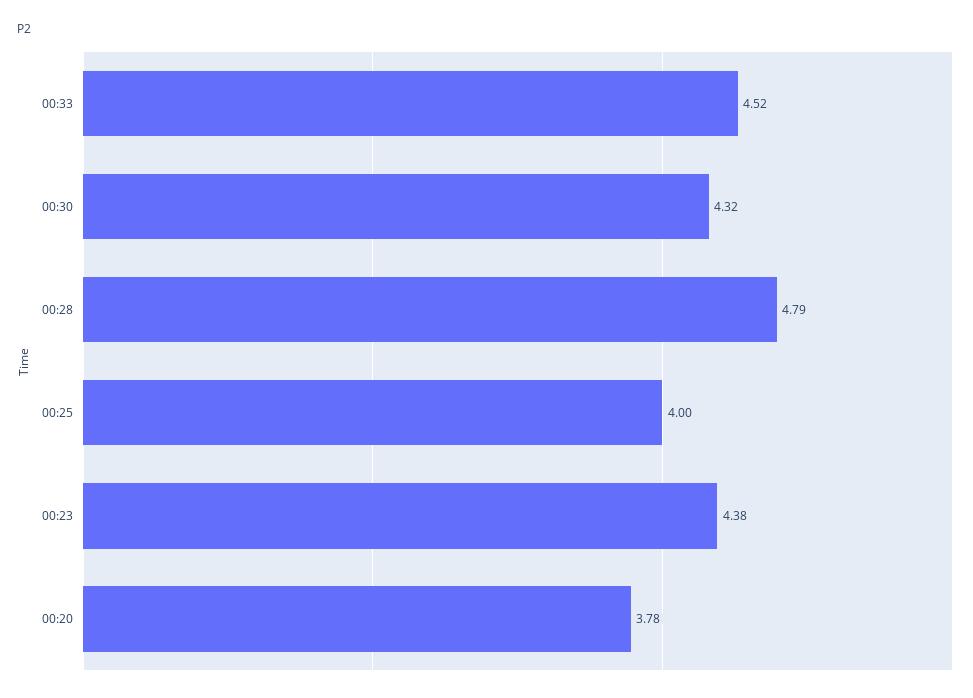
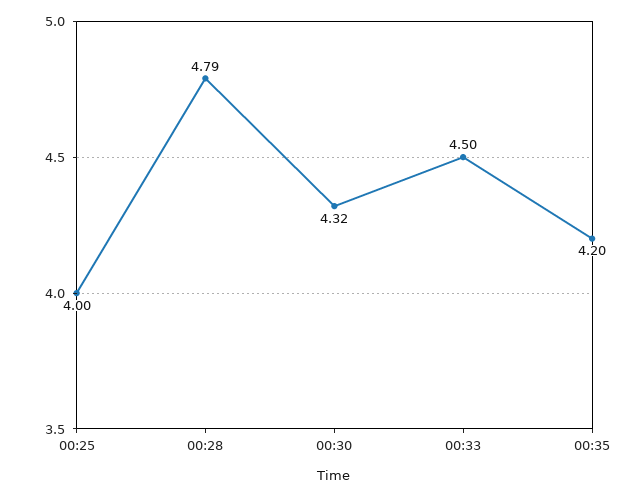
00:33: 4.52 -> 4.5
00:23: 4.38 -> none
00:20: 3.78 -> none
00:35: none -> 4.2

